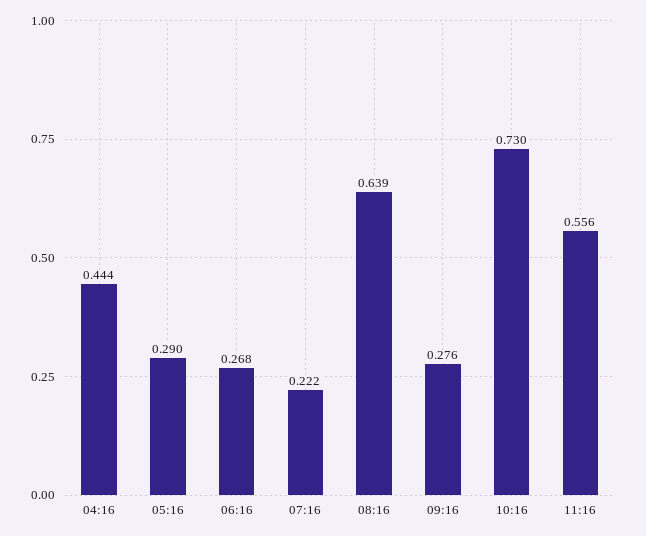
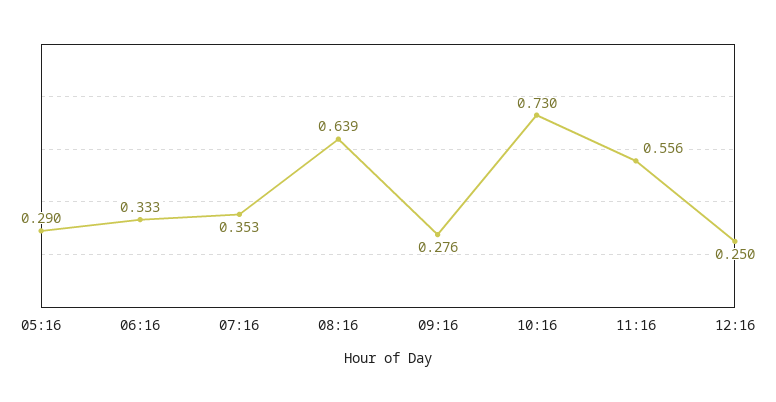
04:16: 0.444 -> none
06:16: 0.268 -> 0.333
07:16: 0.222 -> 0.353
12:16: none -> 0.25

